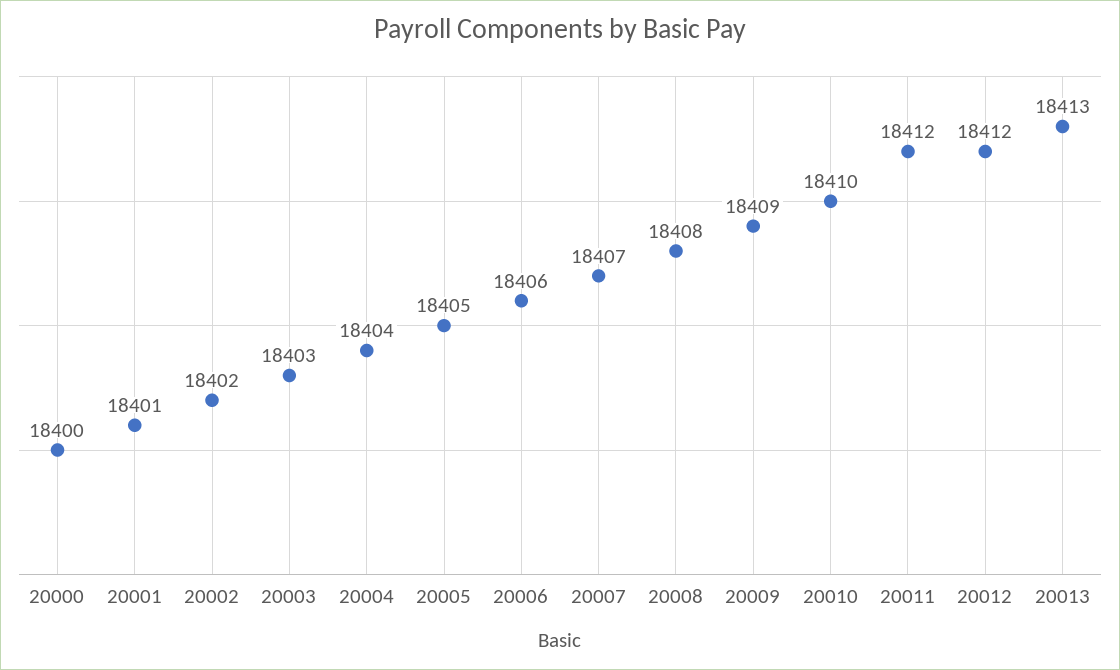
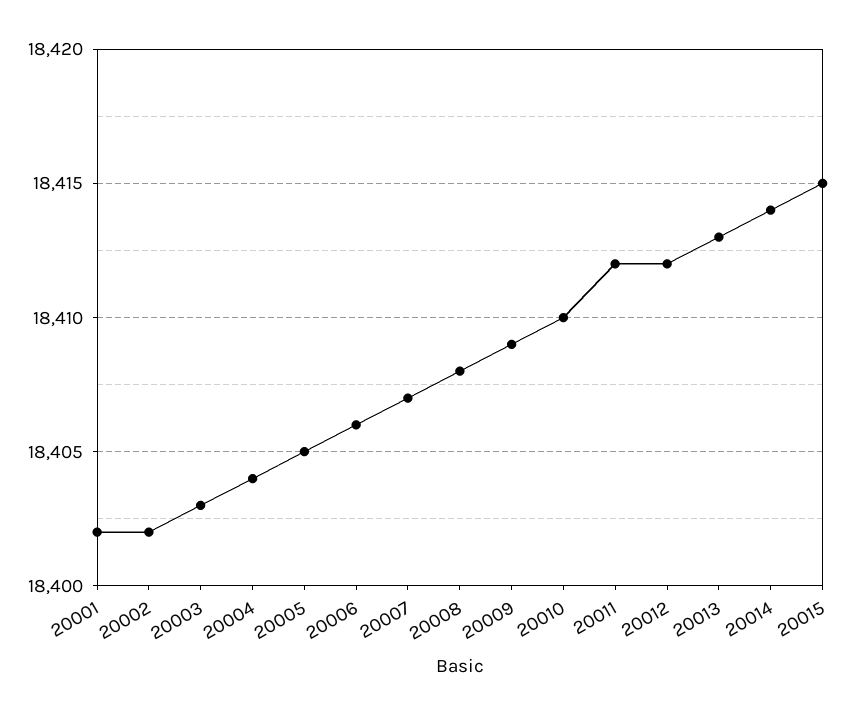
20000: 18400 -> none
20001: 18401 -> 18402
20014: none -> 18414
20015: none -> 18415

